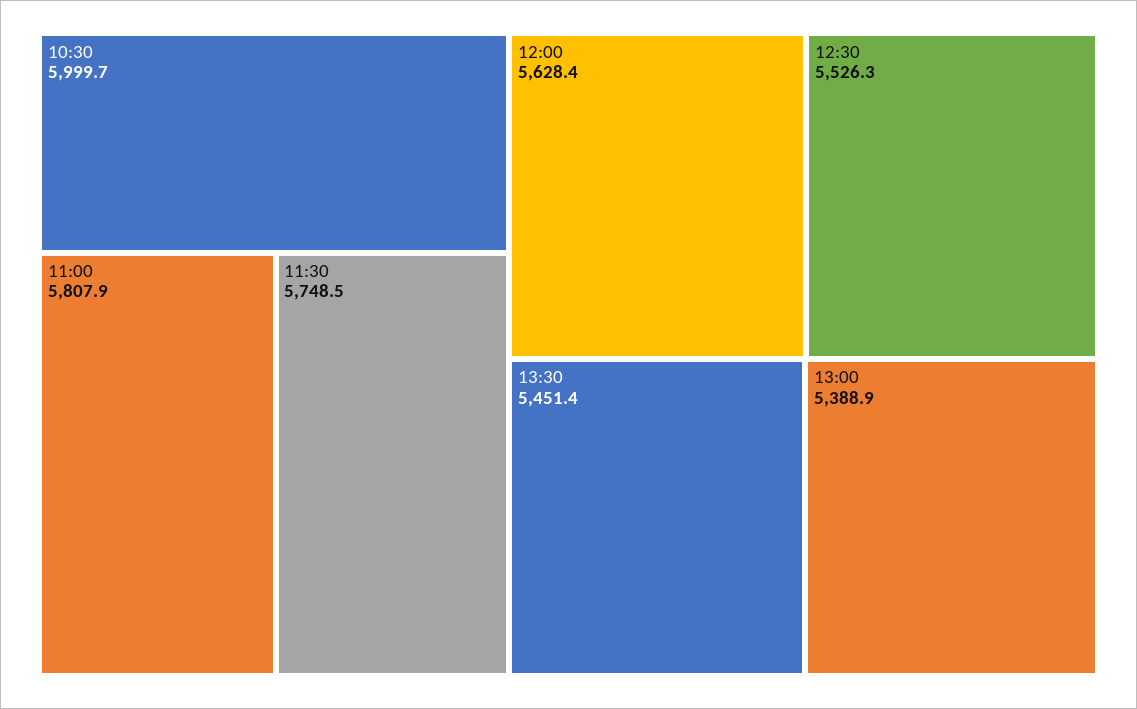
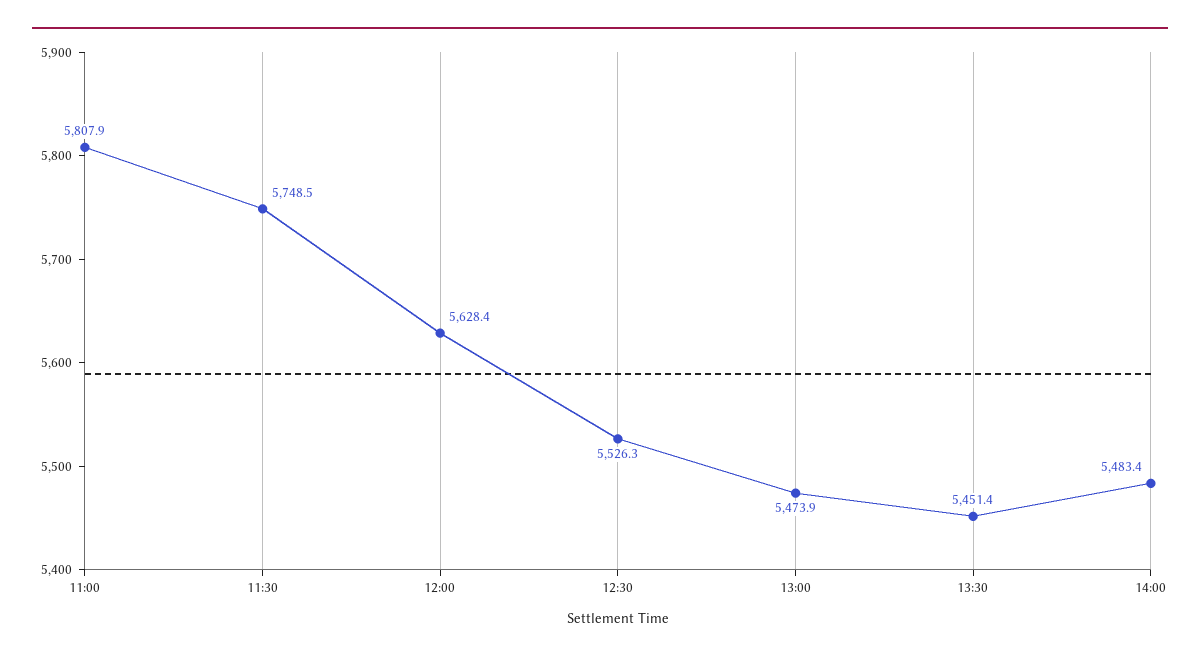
10:30: 5999.7 -> none
13:00: 5388.9 -> 5473.9
14:00: none -> 5483.4

